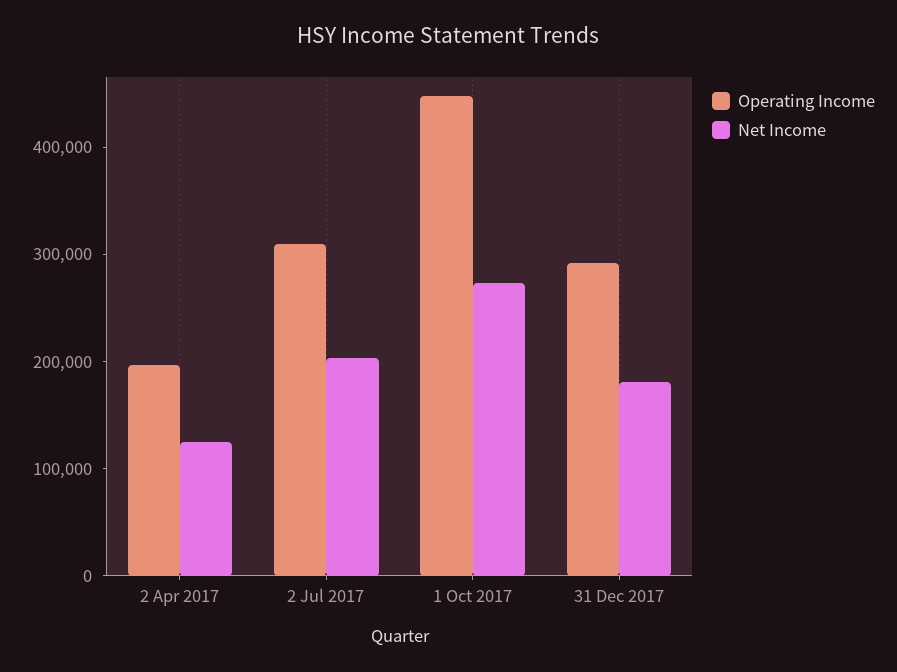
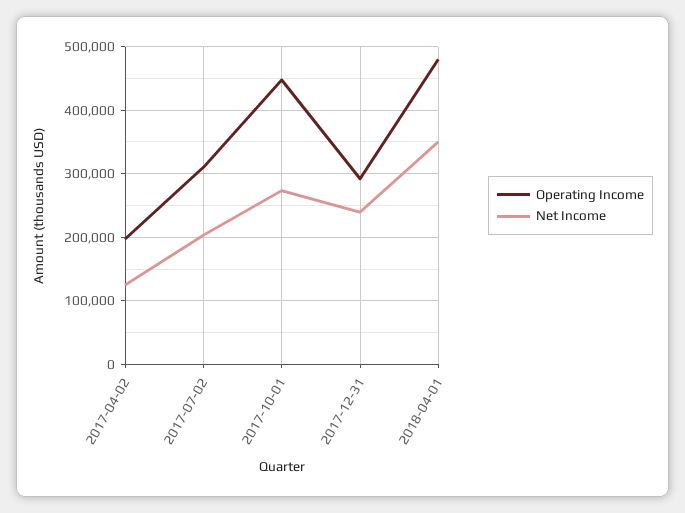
Net Income, 31 Dec 2017: 180000 -> 240000
Operating Income, 2018-04-01: none -> 480000
Net Income, 2018-04-01: none -> 350000

